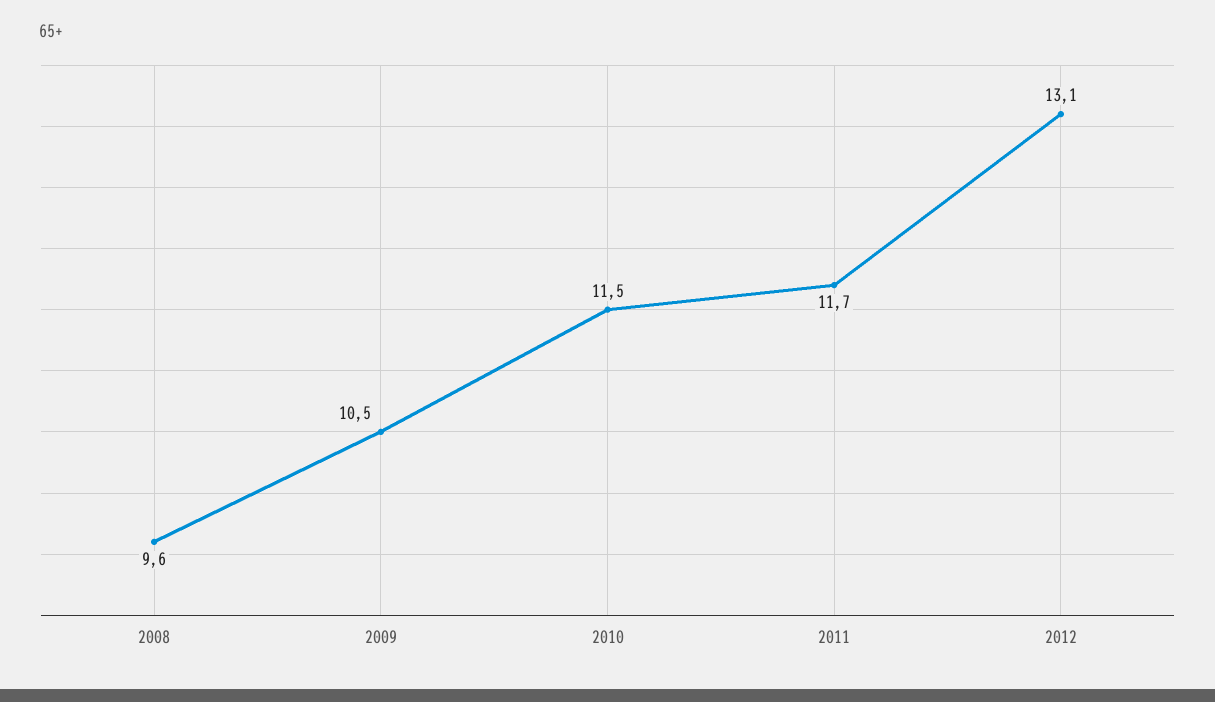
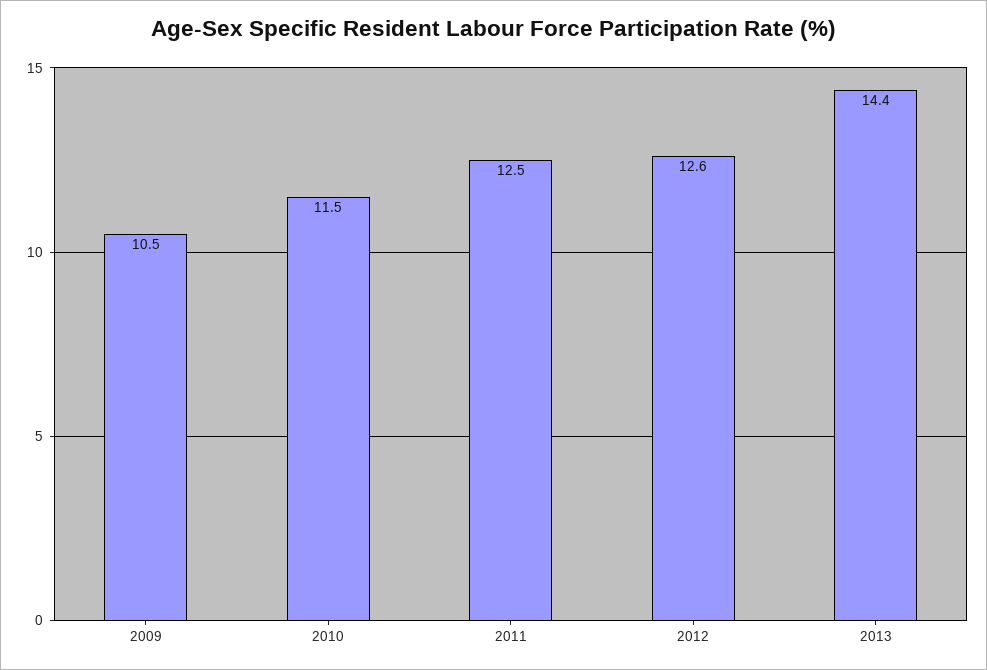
2008: 9.6 -> none
2011: 11.7 -> 12.5
2012: 13.1 -> 12.6
2013: none -> 14.4

